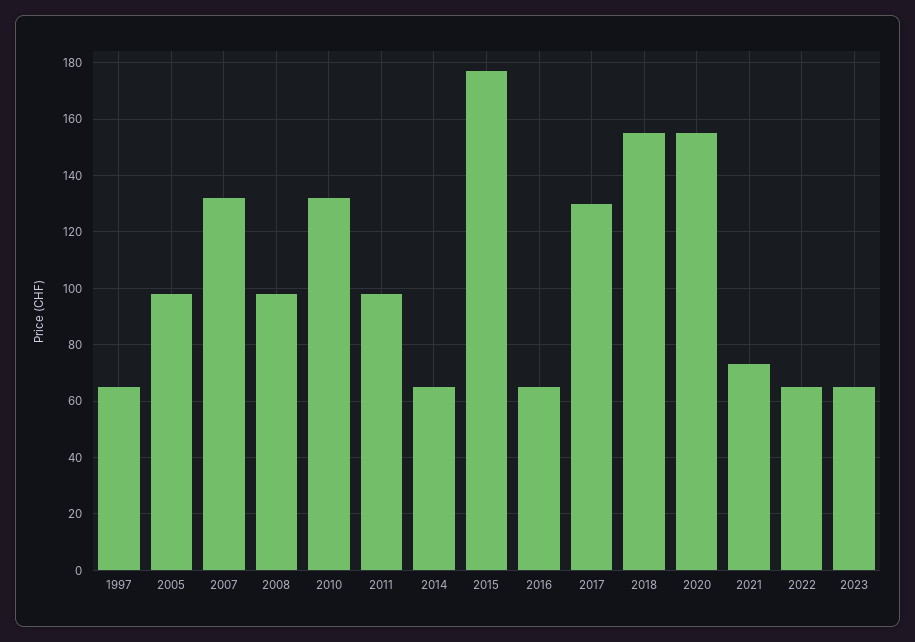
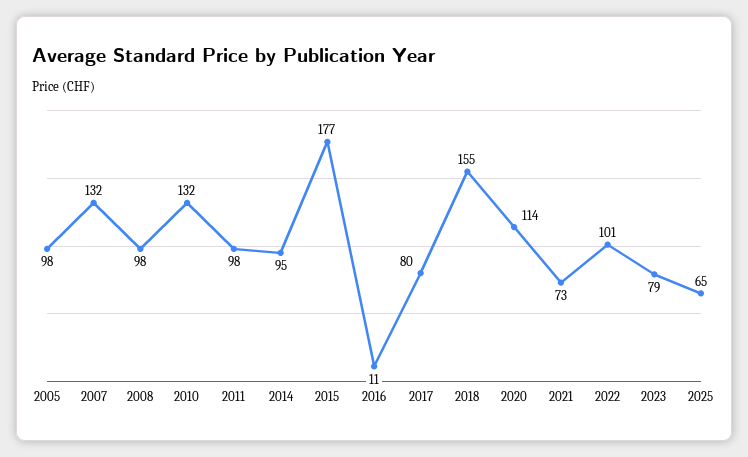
1997: 65 -> none
2014: 65 -> 95
2016: 65 -> 11
2017: 130 -> 80
2020: 155 -> 114
2022: 65 -> 101
2023: 65 -> 79
2025: none -> 65

